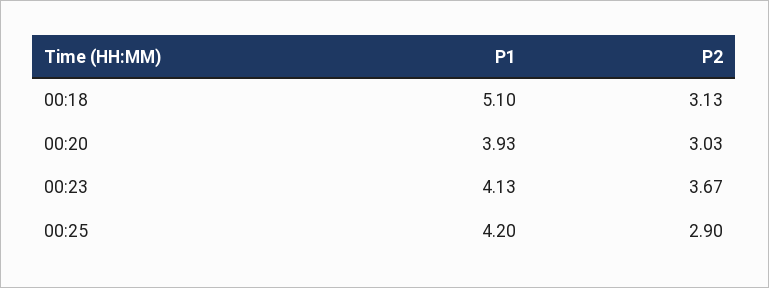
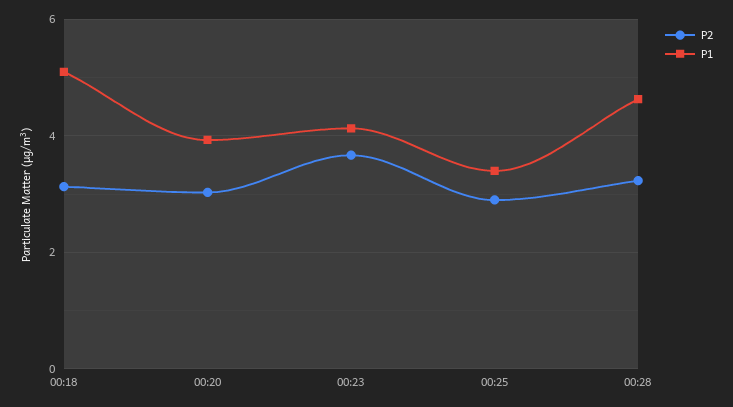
P1, 00:25: 4.2 -> 3.4
P2, 00:28: none -> 3.2
P1, 00:28: none -> 4.6

